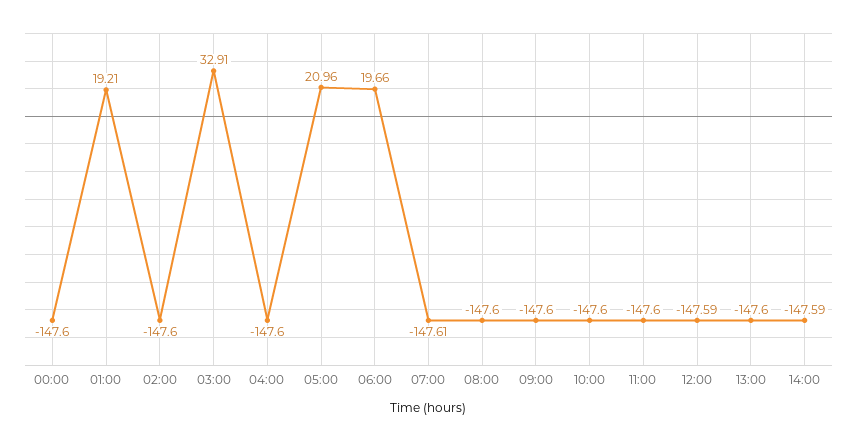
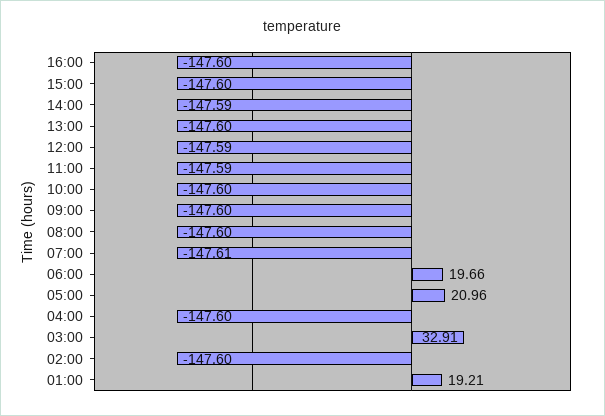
00:00: -147.6 -> none
11:00: -147.6 -> -147.59
16:00: none -> -147.6
15:00: none -> -147.6

